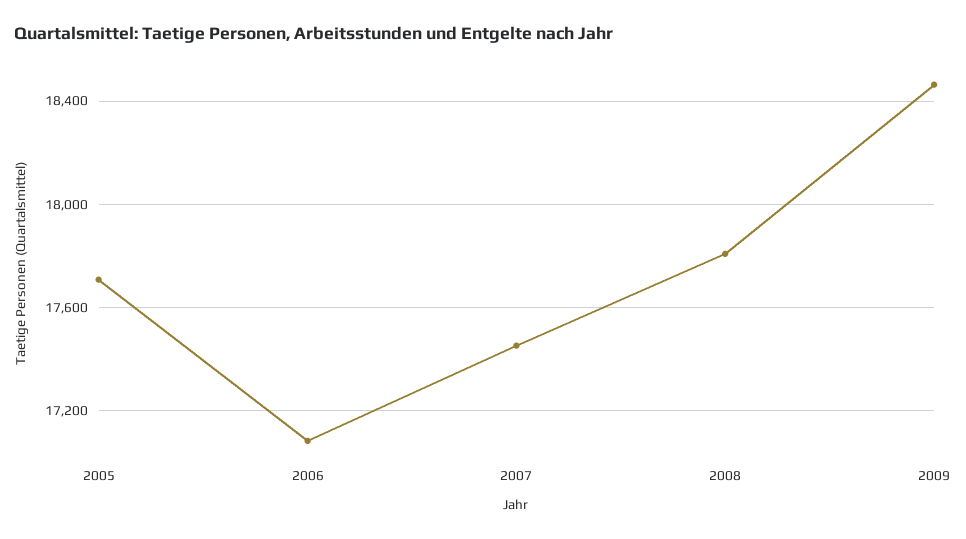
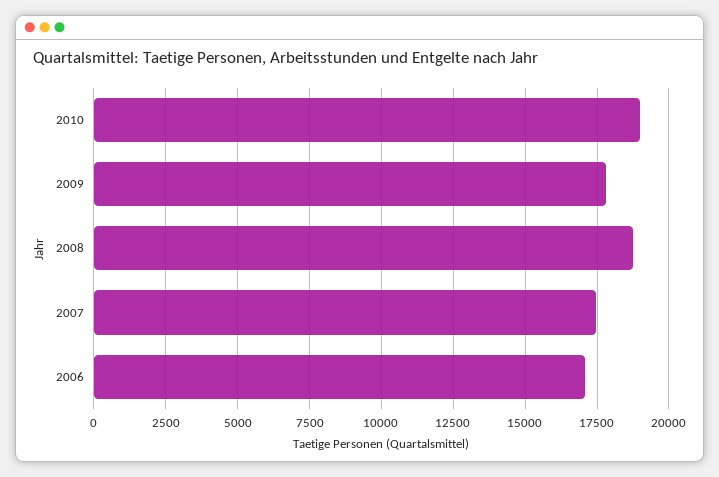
2005: 17700 -> none
2008: 17800 -> 18750
2009: 18450 -> 17750
2010: none -> 19000

